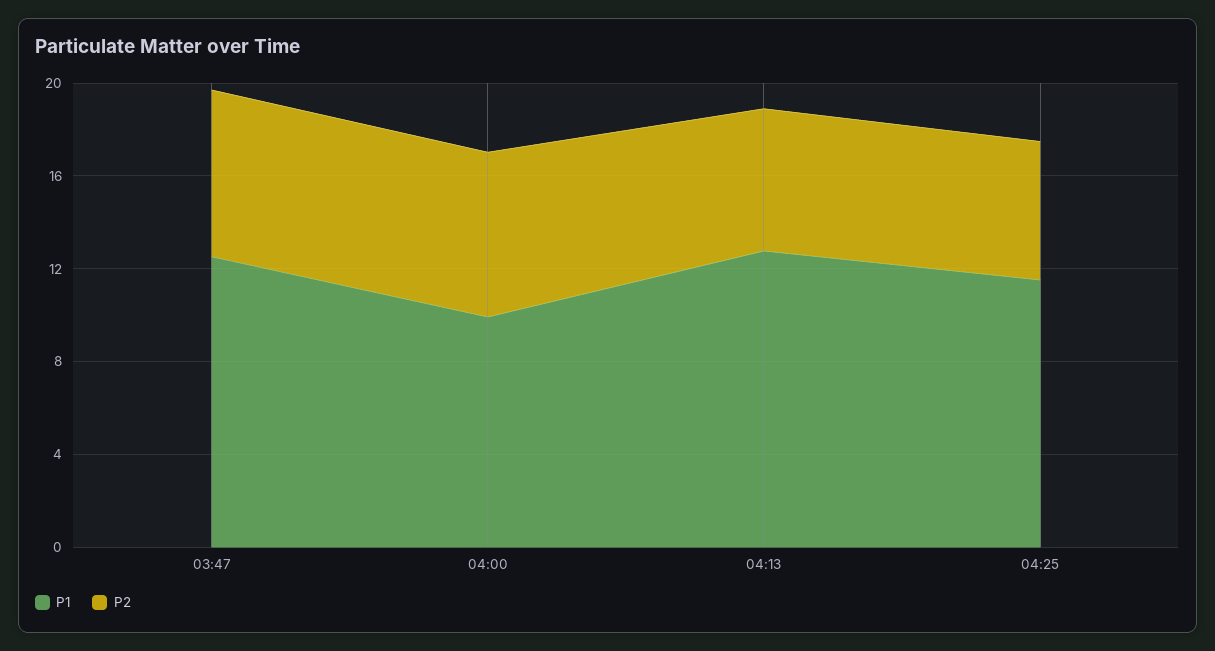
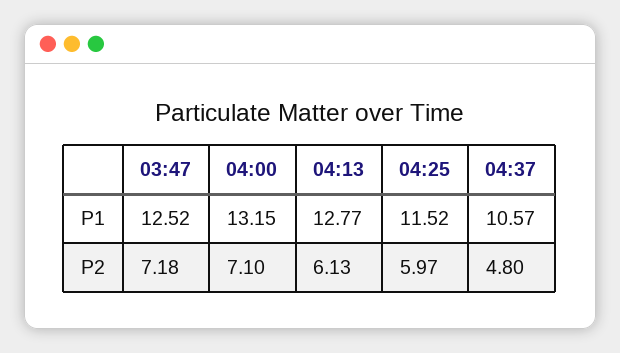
P1, 04:00: 10 -> 13.15
P1, 04:37: none -> 10.57
P2, 04:37: none -> 4.8

